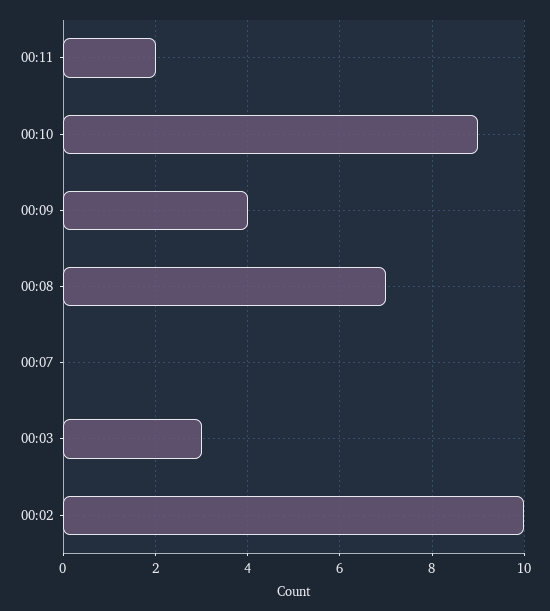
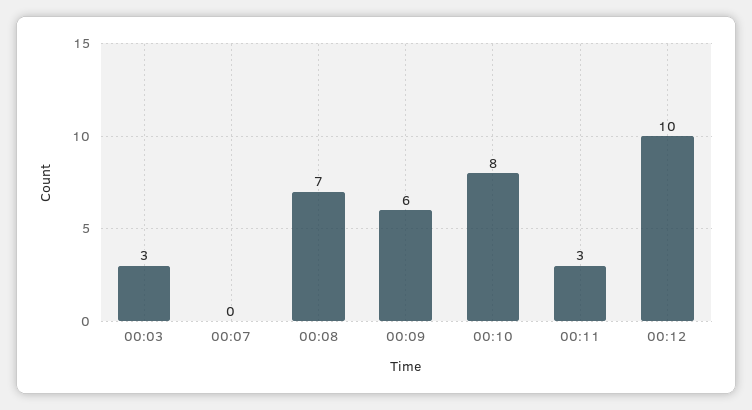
00:11: 2 -> 3
00:10: 9 -> 8
00:09: 4 -> 6
00:02: 10 -> none
00:12: none -> 10

